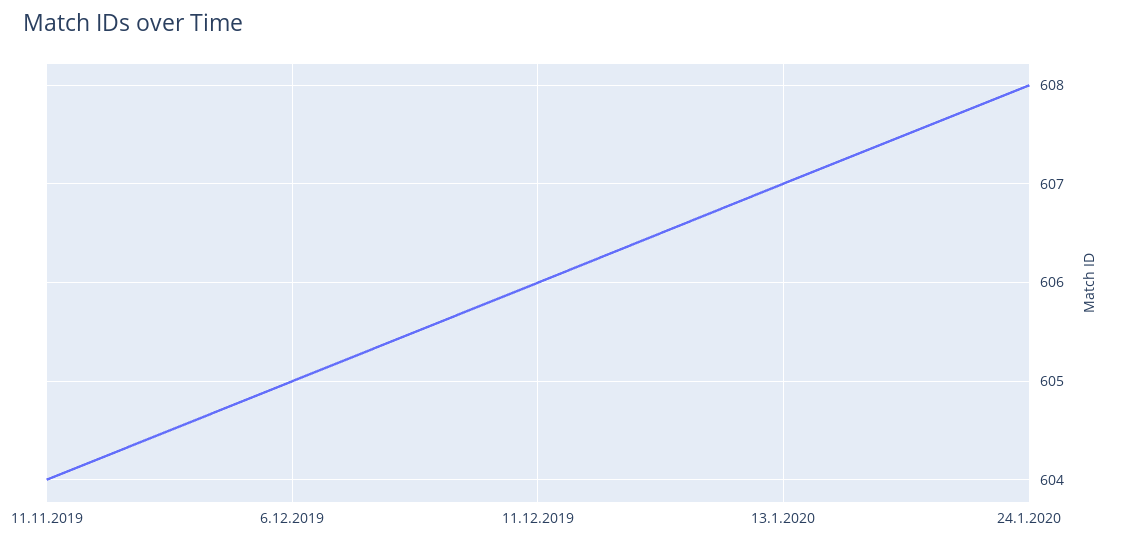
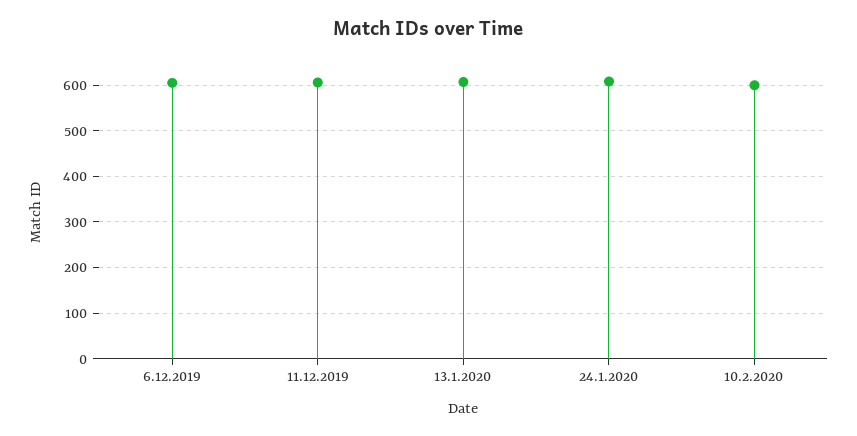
11.11.2019: 604 -> none
10.2.2020: none -> 600

